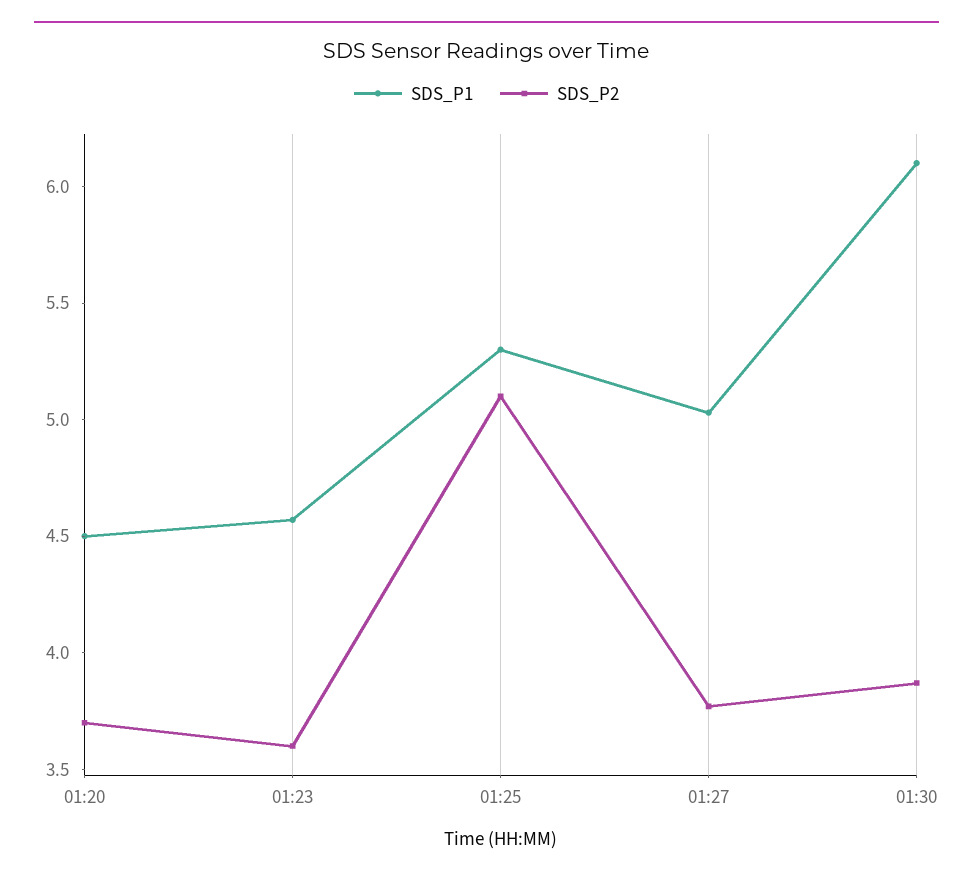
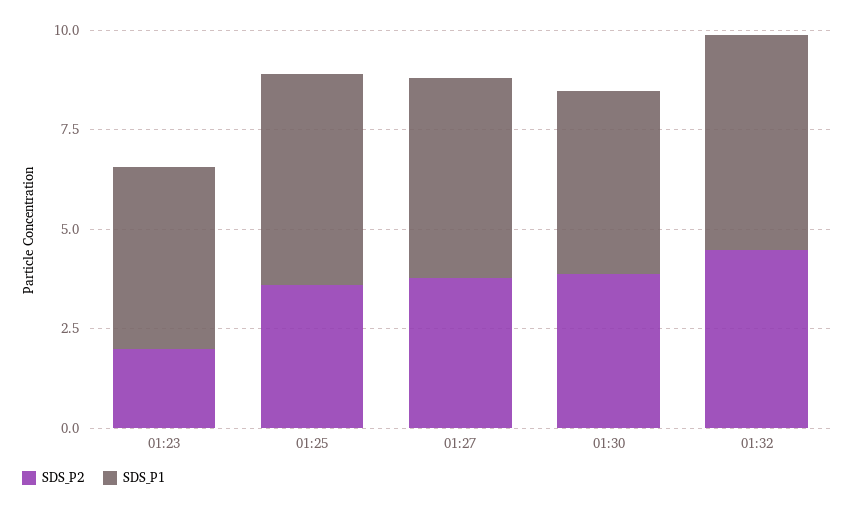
SDS_P1, 01:20: 4.5 -> none
SDS_P2, 01:20: 3.7 -> none
SDS_P2, 01:23: 3.6 -> 2
SDS_P2, 01:25: 5.1 -> 3.5
SDS_P1, 01:30: 6.1 -> 4.5
SDS_P2, 01:32: none -> 4.5
SDS_P1, 01:32: none -> 5.5

